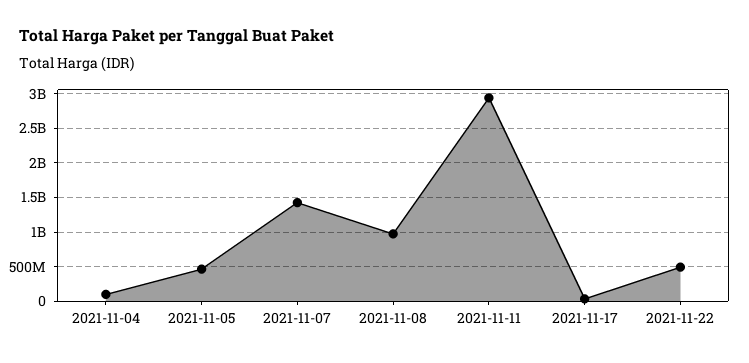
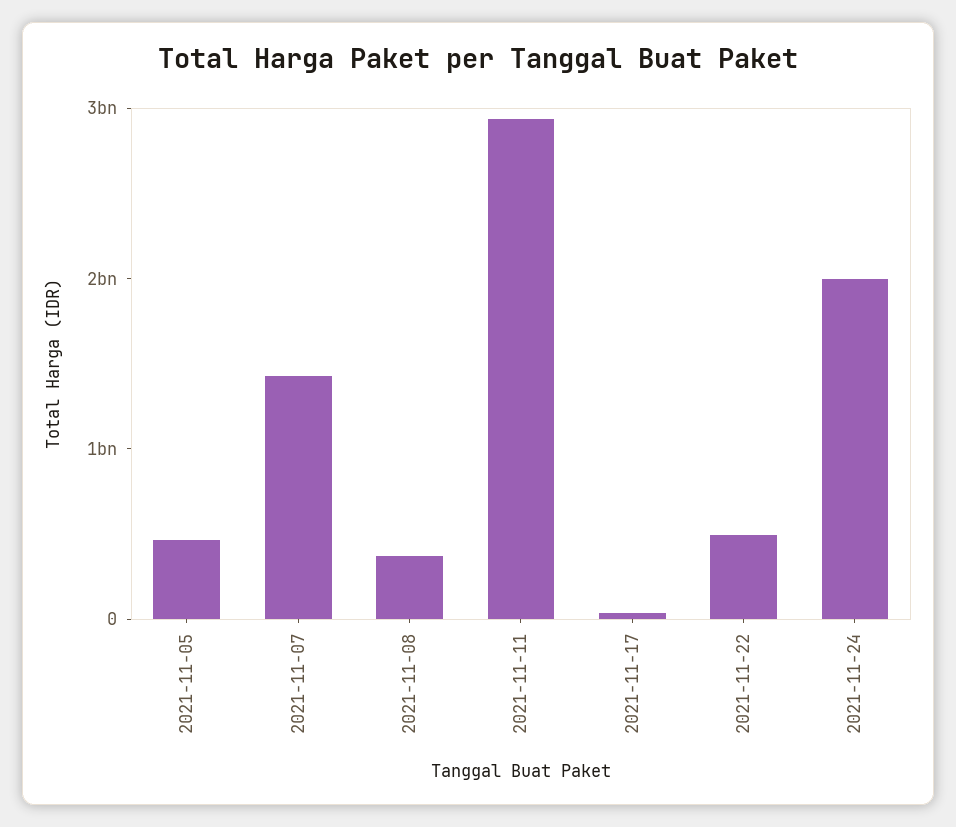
2021-11-04: 100000000 -> none
2021-11-08: 1000000000 -> 400000000
2021-11-24: none -> 2000000000

